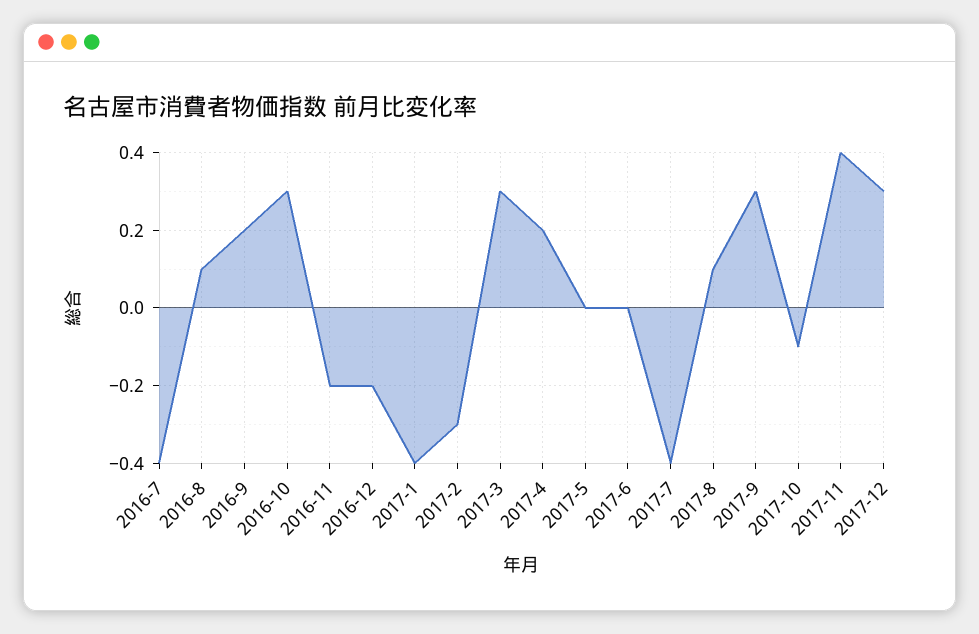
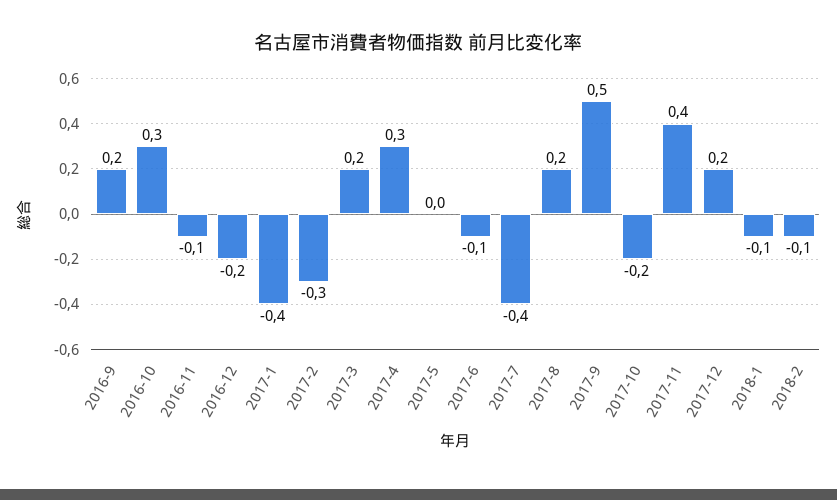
2016-7: -0.4 -> none
2016-8: 0.1 -> none
2016-11: -0.2 -> -0.1
2017-3: 0.3 -> 0.2
2017-4: 0.2 -> 0.3
2017-6: 0 -> -0.1
2017-8: 0.1 -> 0.2
2017-9: 0.3 -> 0.5
2017-10: -0.1 -> -0.2
2017-12: 0.3 -> 0.2
2018-1: none -> -0.1
2018-2: none -> -0.1

